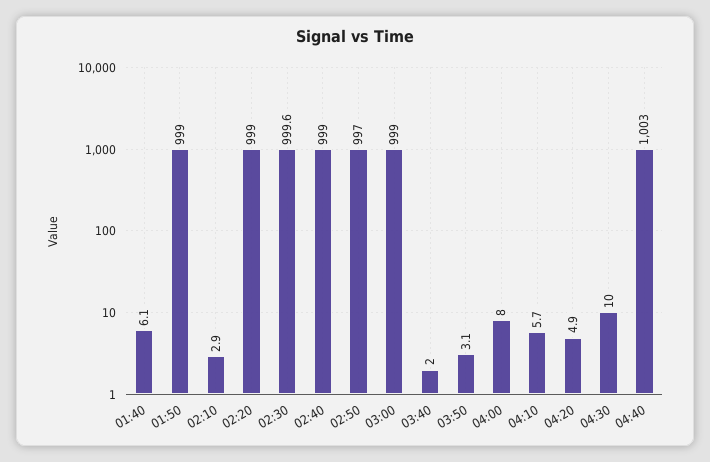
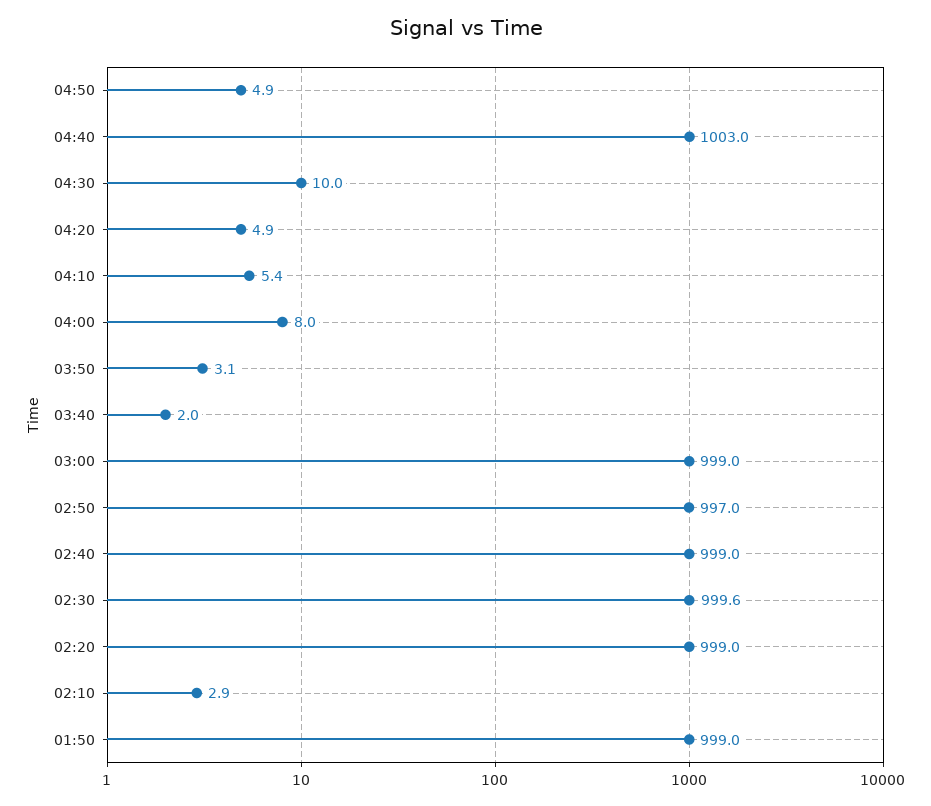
01:40: 6.1 -> none
04:10: 5.7 -> 5.4
04:50: none -> 4.9

